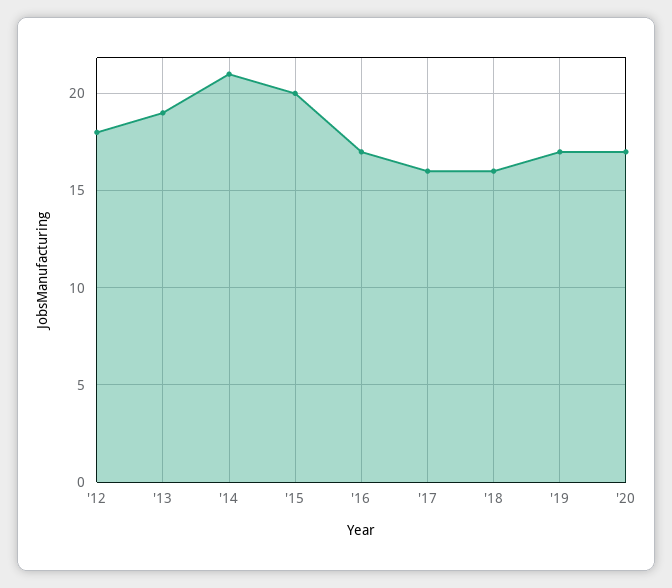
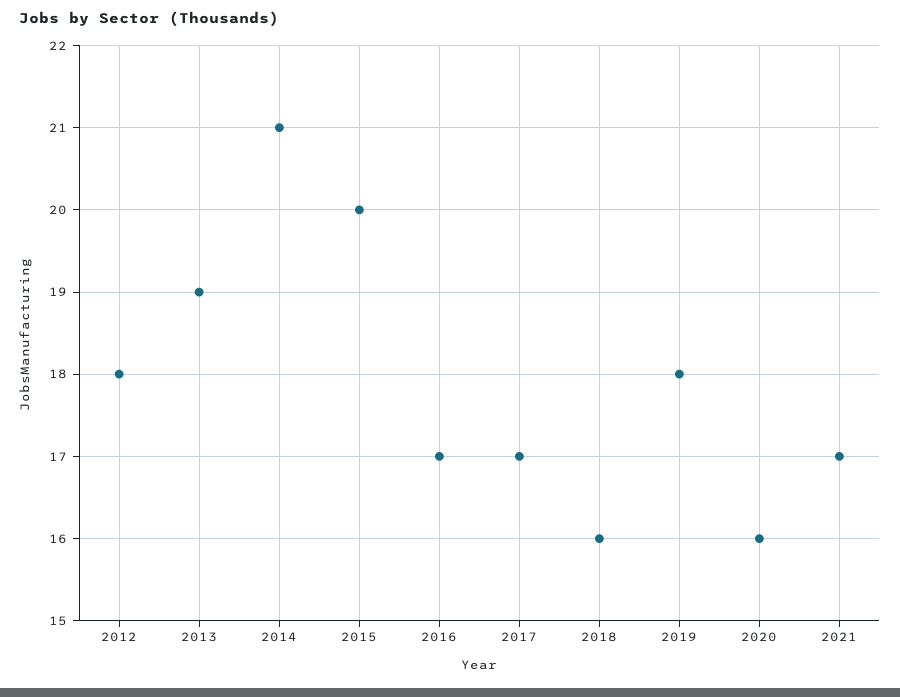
'17: 16 -> 17
'19: 17 -> 18
'20: 17 -> 16
2021: none -> 17

